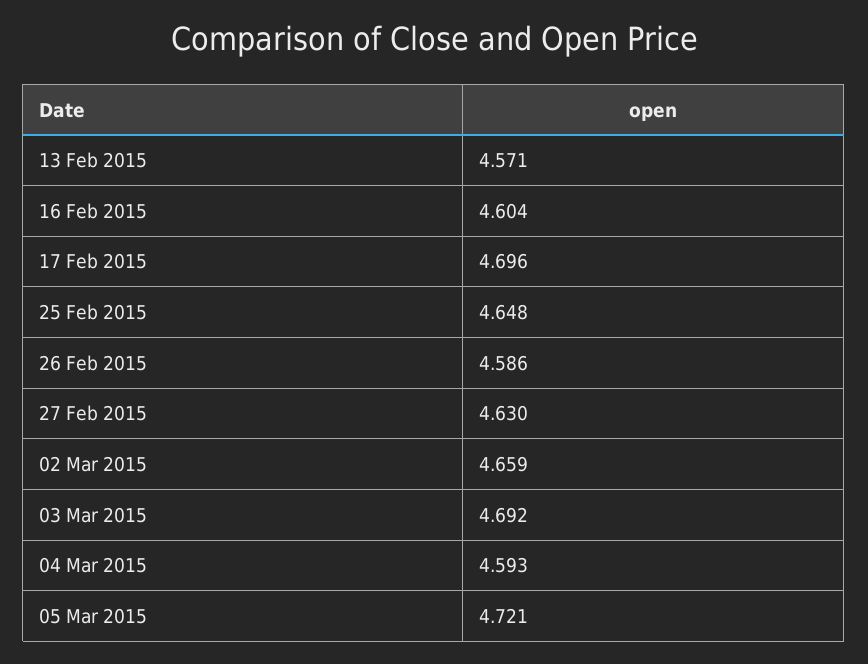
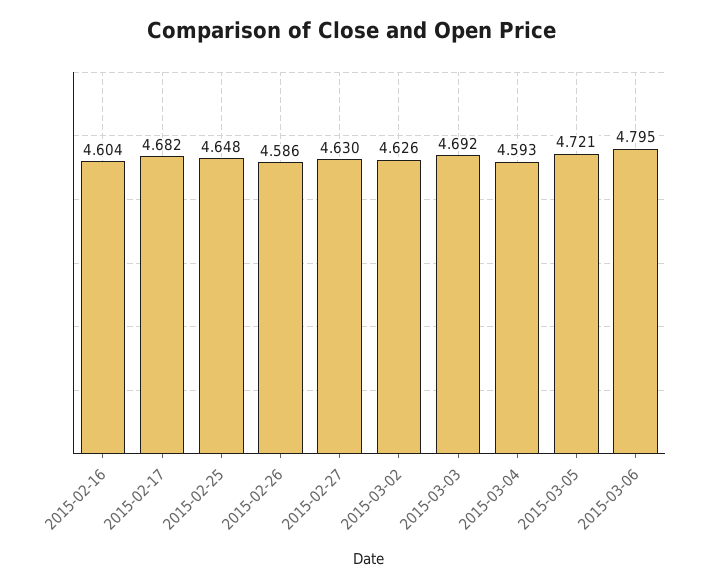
13 Feb 2015: 4.571 -> none
17 Feb 2015: 4.696 -> 4.682
02 Mar 2015: 4.659 -> 4.626
2015-03-06: none -> 4.795

